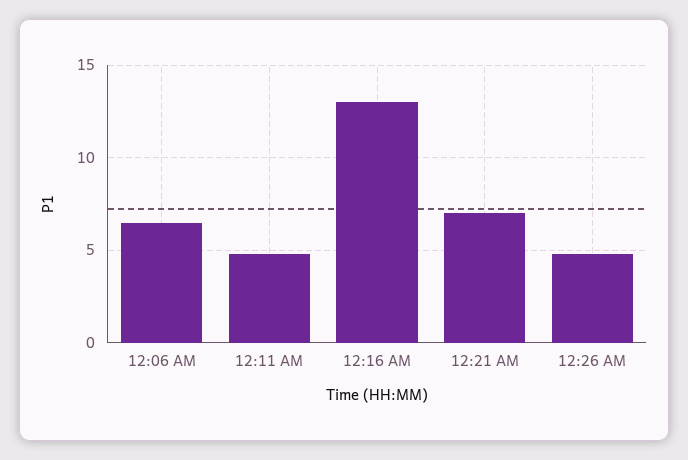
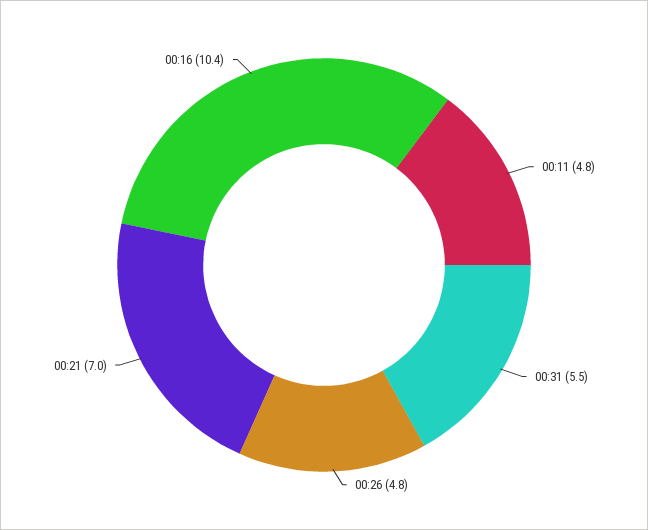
12:06 AM: 6.5 -> none
12:16 AM: 13 -> 10.4
00:31: none -> 5.5

